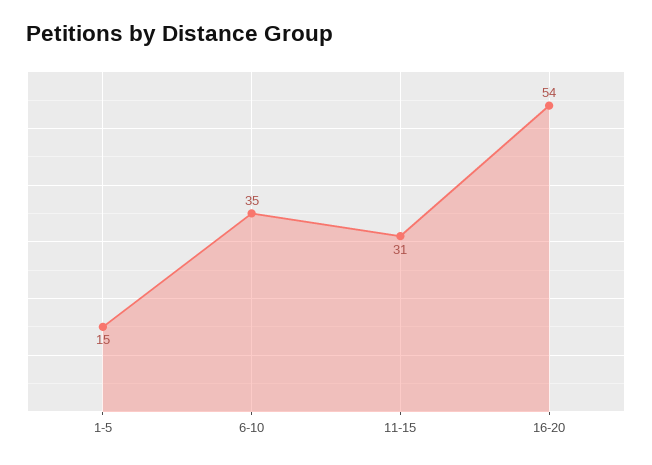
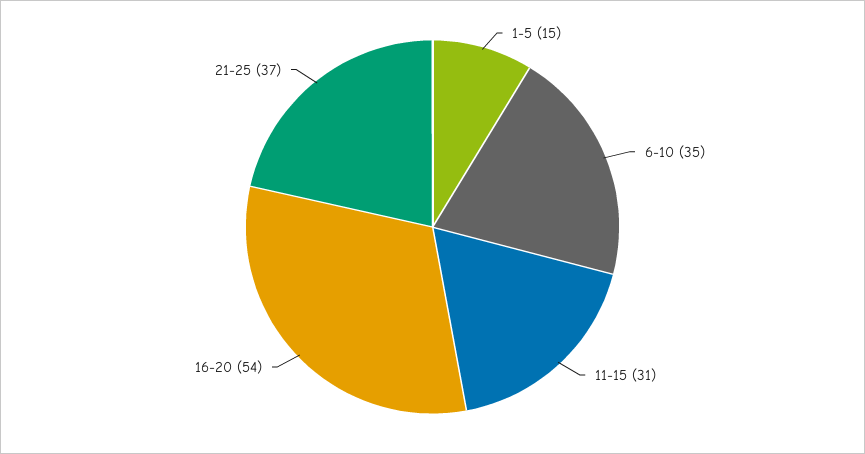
21-25: none -> 37

